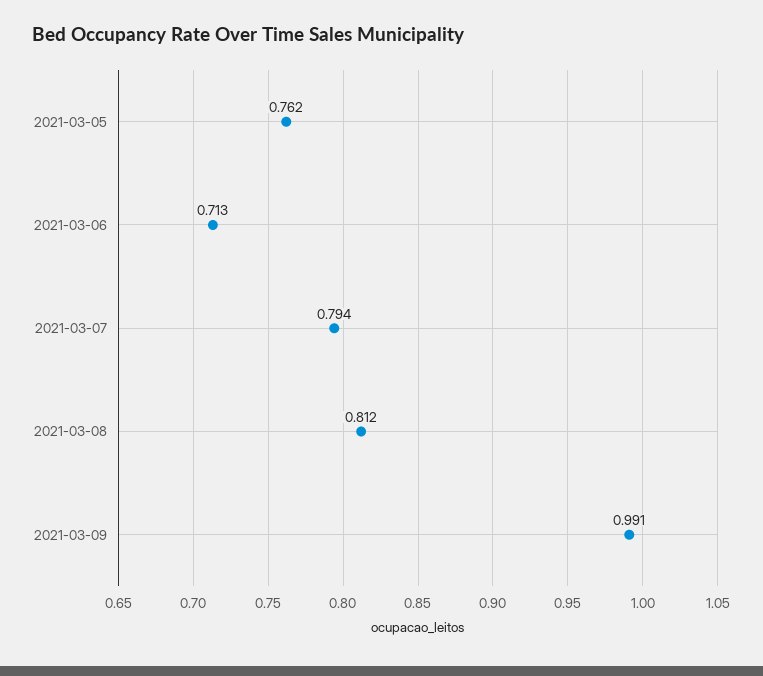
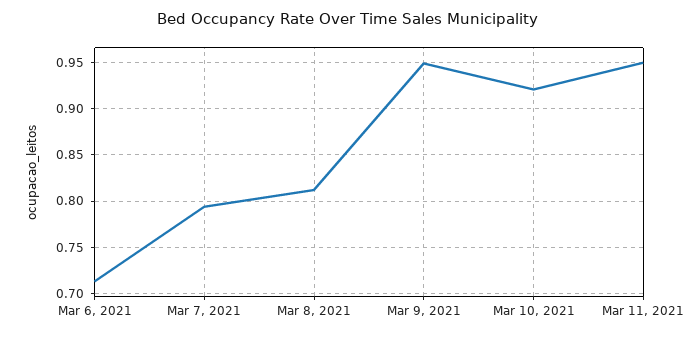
2021-03-05: 0.762 -> none
2021-03-09: 0.991 -> 0.95
Mar 10, 2021: none -> 0.92
Mar 11, 2021: none -> 0.95

